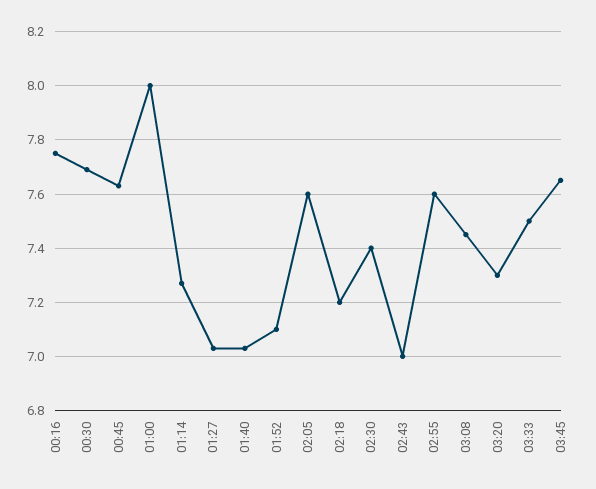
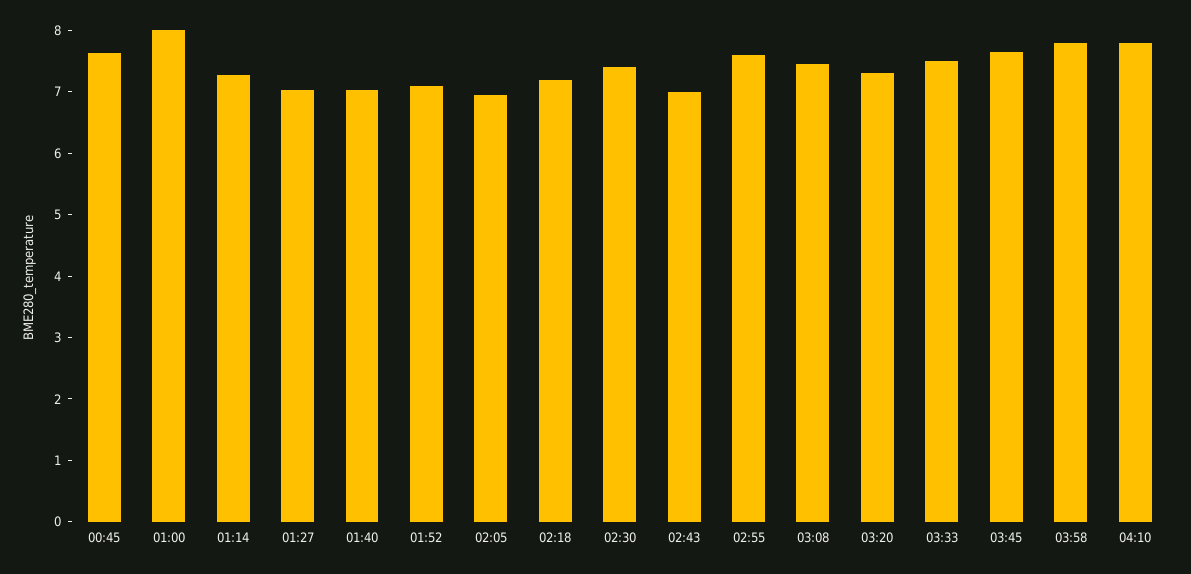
00:16: 7.75 -> none
00:30: 7.7 -> none
02:05: 7.6 -> 7
03:58: none -> 7.8
04:10: none -> 7.8

